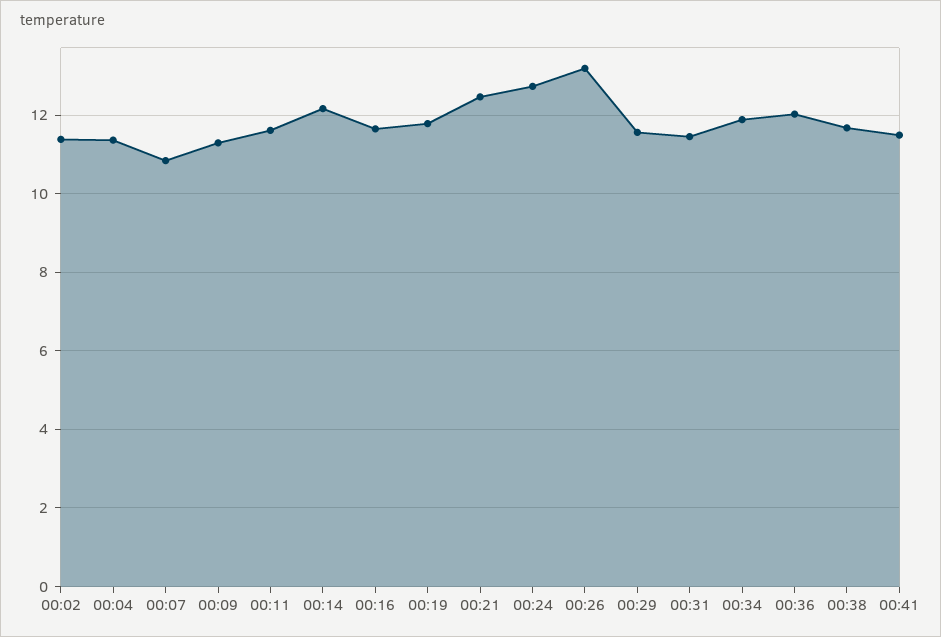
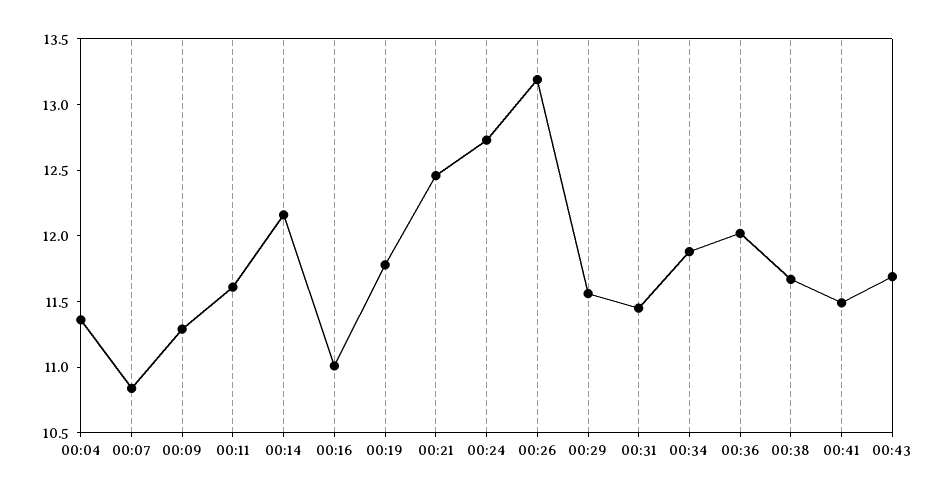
00:02: 11.4 -> none
00:16: 11.6 -> 11
00:43: none -> 11.7

